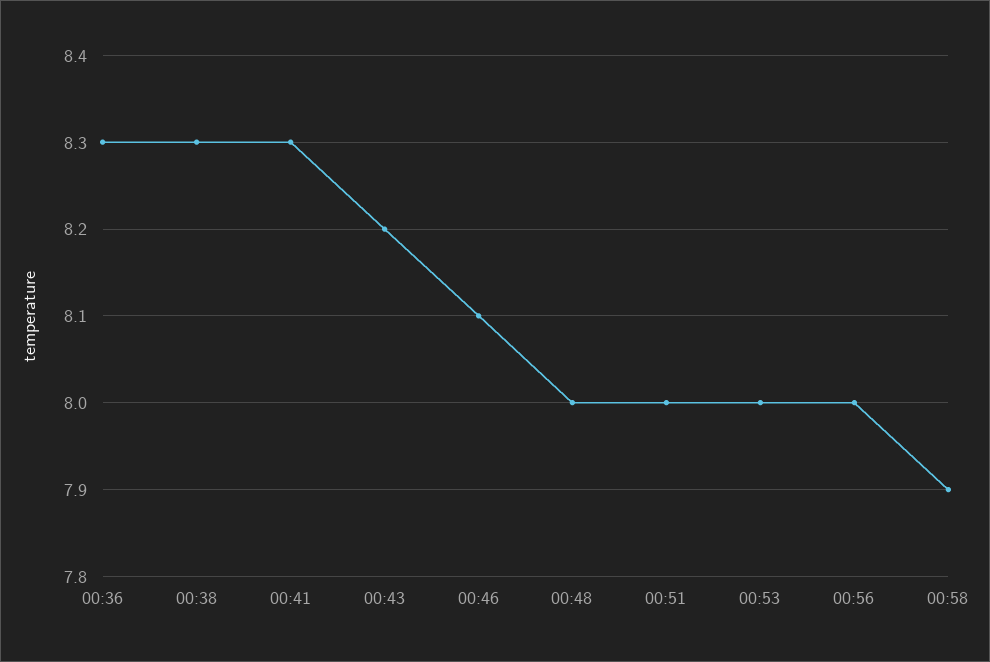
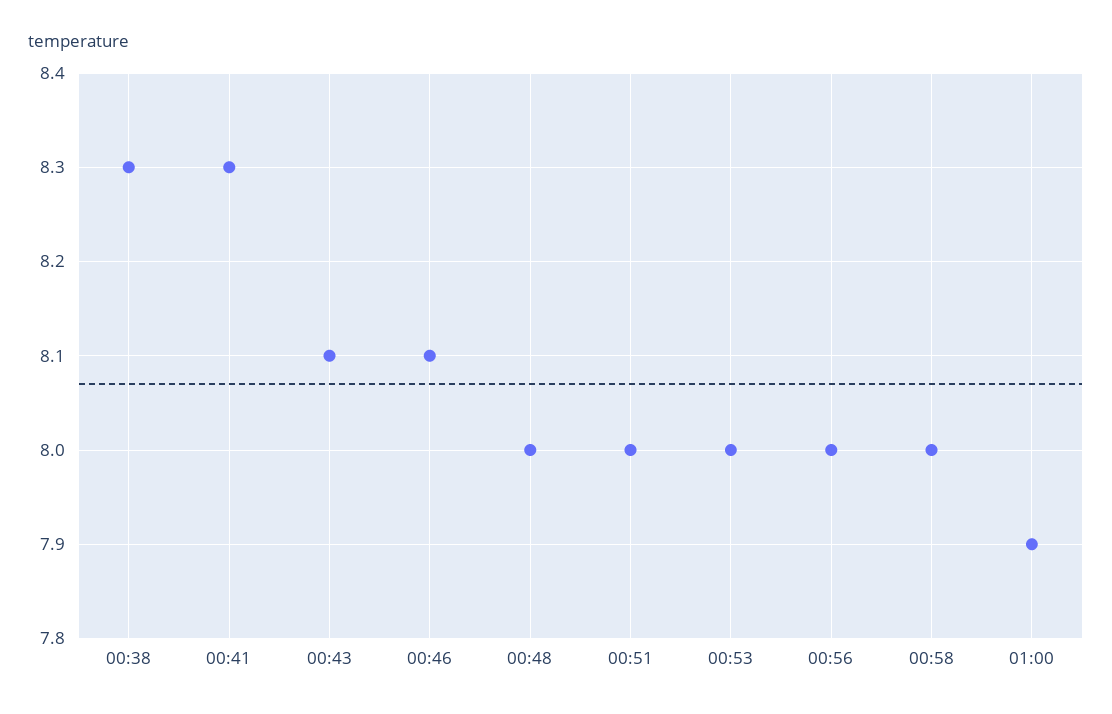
00:36: 8.3 -> none
00:43: 8.2 -> 8.1
00:58: 7.9 -> 8
01:00: none -> 7.9

